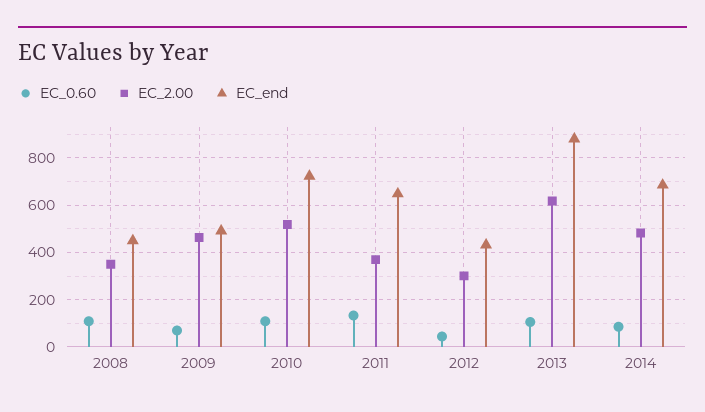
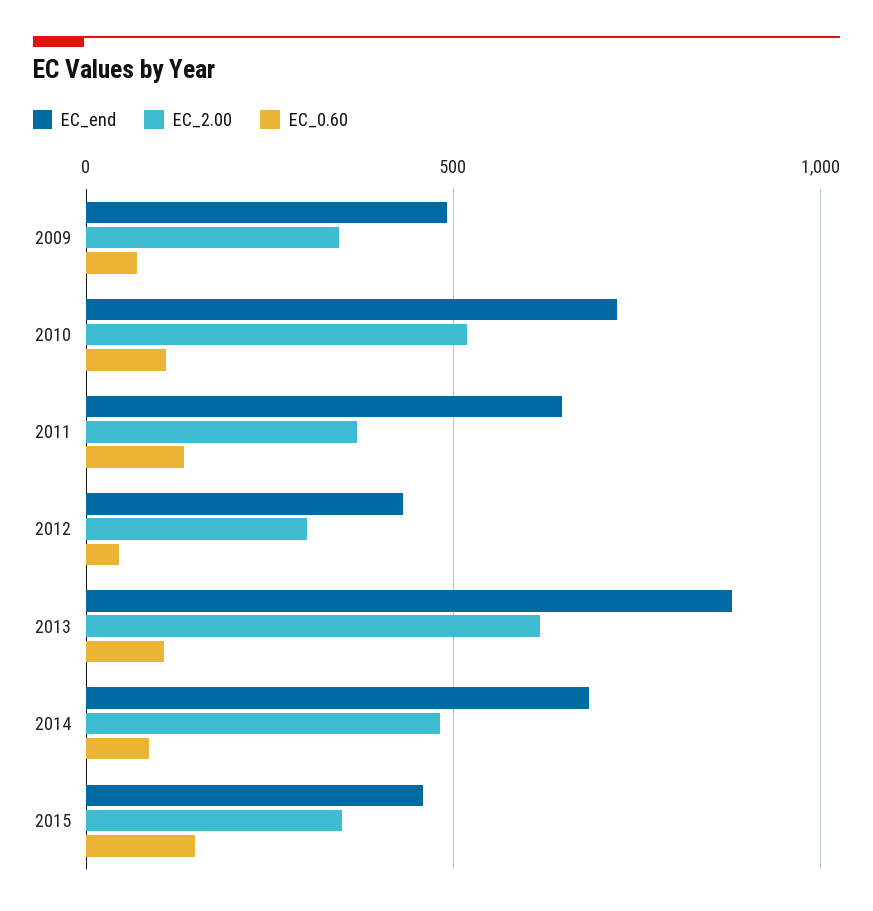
EC_0.60, 2008: 100 -> none
EC_2.00, 2008: 350 -> none
EC_end, 2008: 450 -> none
EC_2.00, 2009: 450 -> 350
EC_end, 2015: none -> 450
EC_2.00, 2015: none -> 350
EC_0.60, 2015: none -> 150

